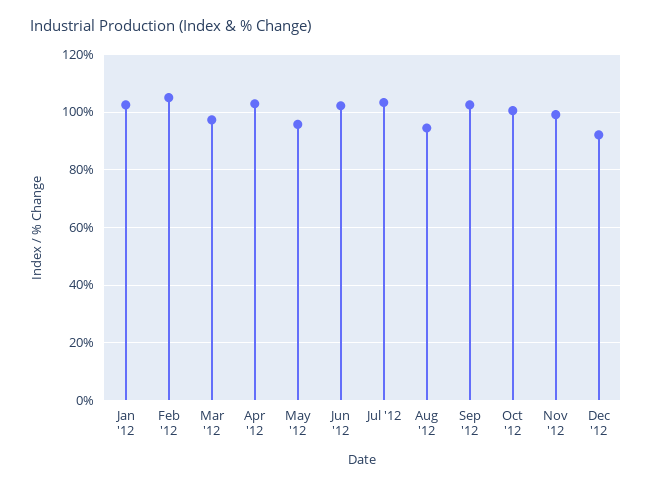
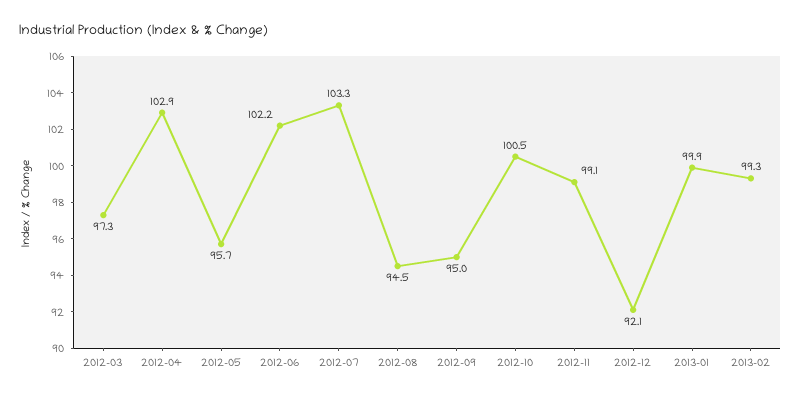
Jan '12: 102.5 -> none
Feb '12: 105 -> none
Sep '12: 102.5 -> 95
2013-01: none -> 99.9
2013-02: none -> 99.3

